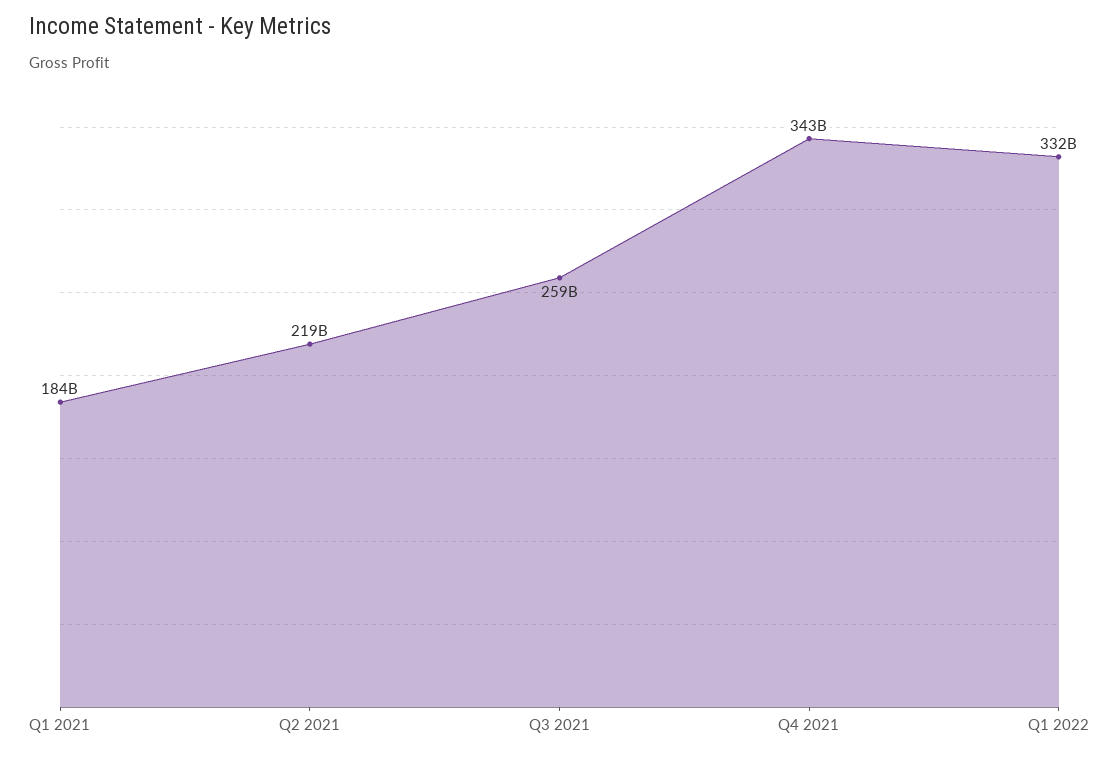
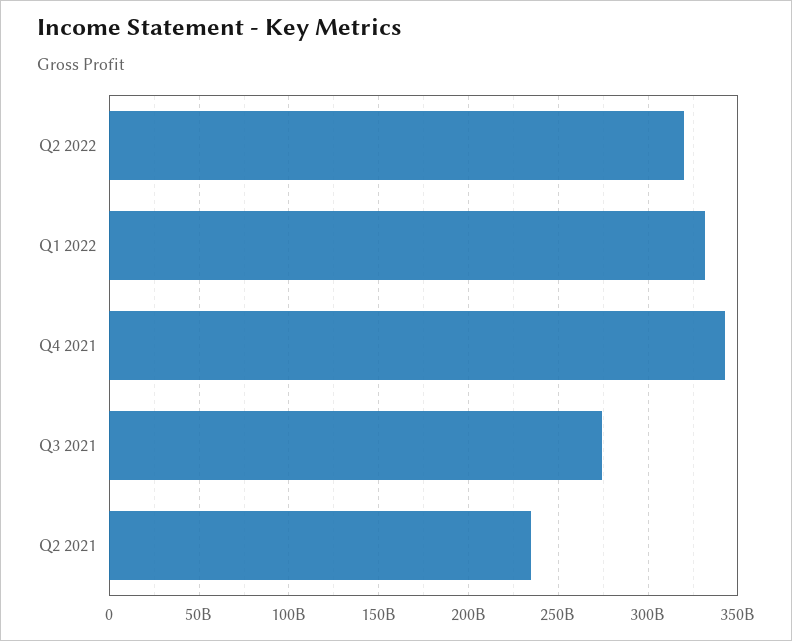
Q1 2021: 184000000000 -> none
Q2 2021: 219000000000 -> 235000000000
Q3 2021: 259000000000 -> 275000000000
Q2 2022: none -> 320000000000

